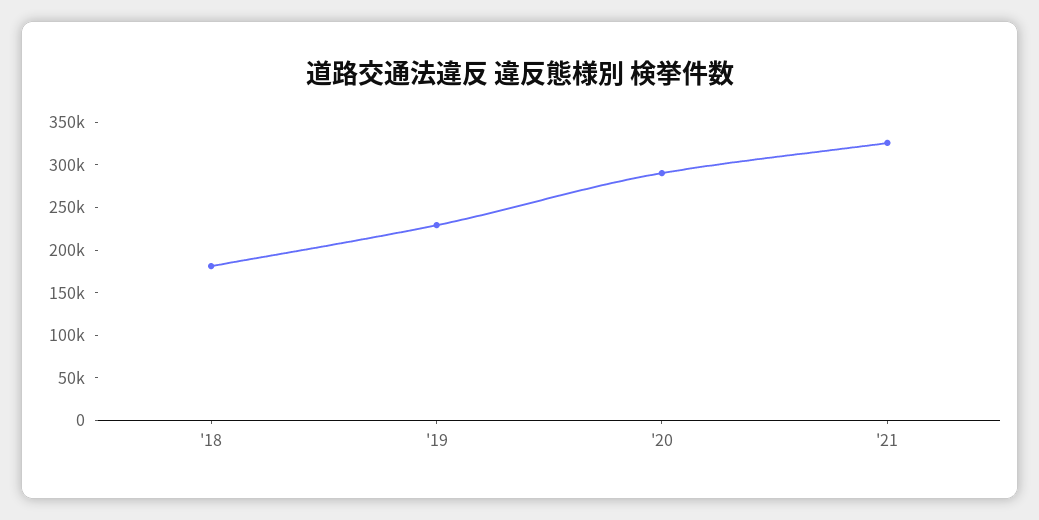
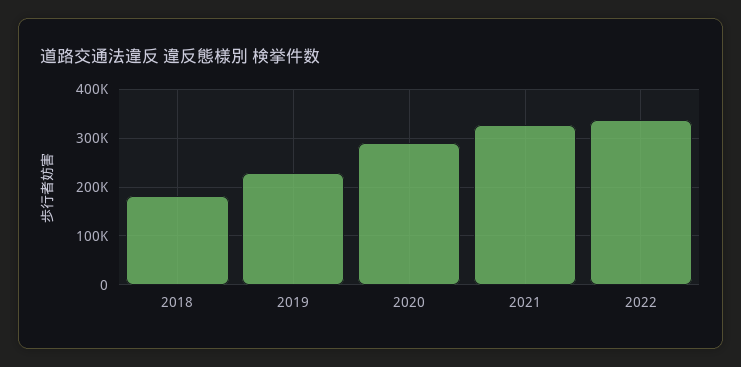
2022: none -> 340000

